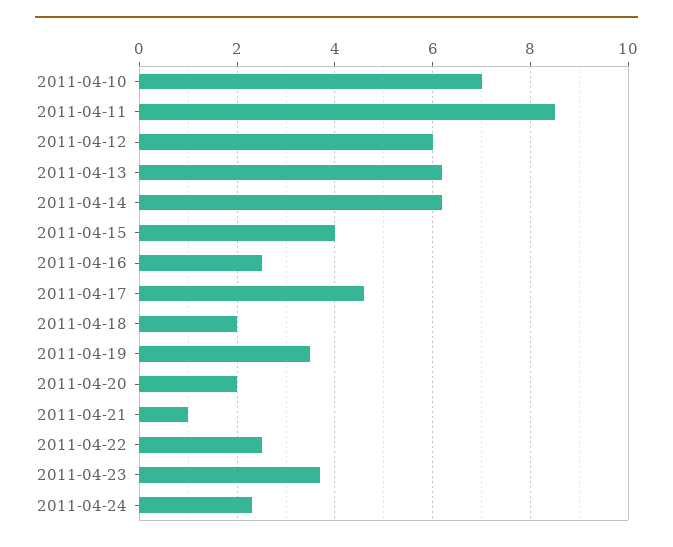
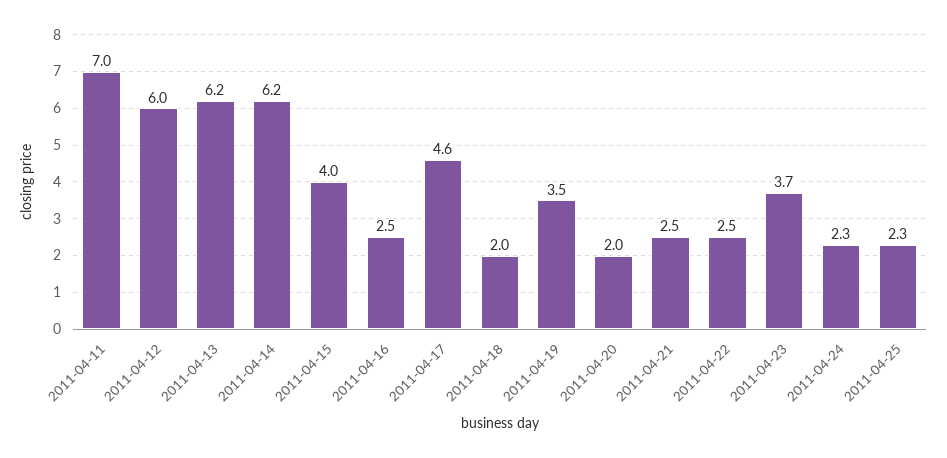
2011-04-10: 7 -> none
2011-04-11: 8.5 -> 7
2011-04-21: 1 -> 2.5
2011-04-25: none -> 2.3

